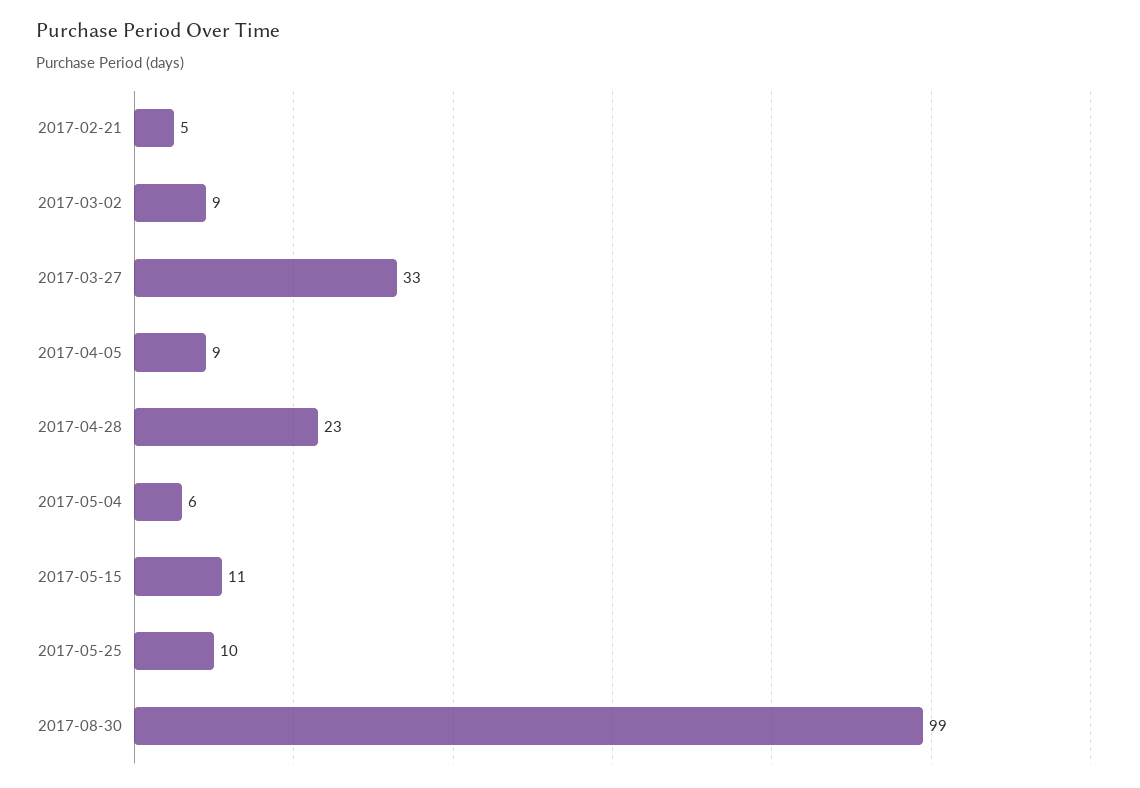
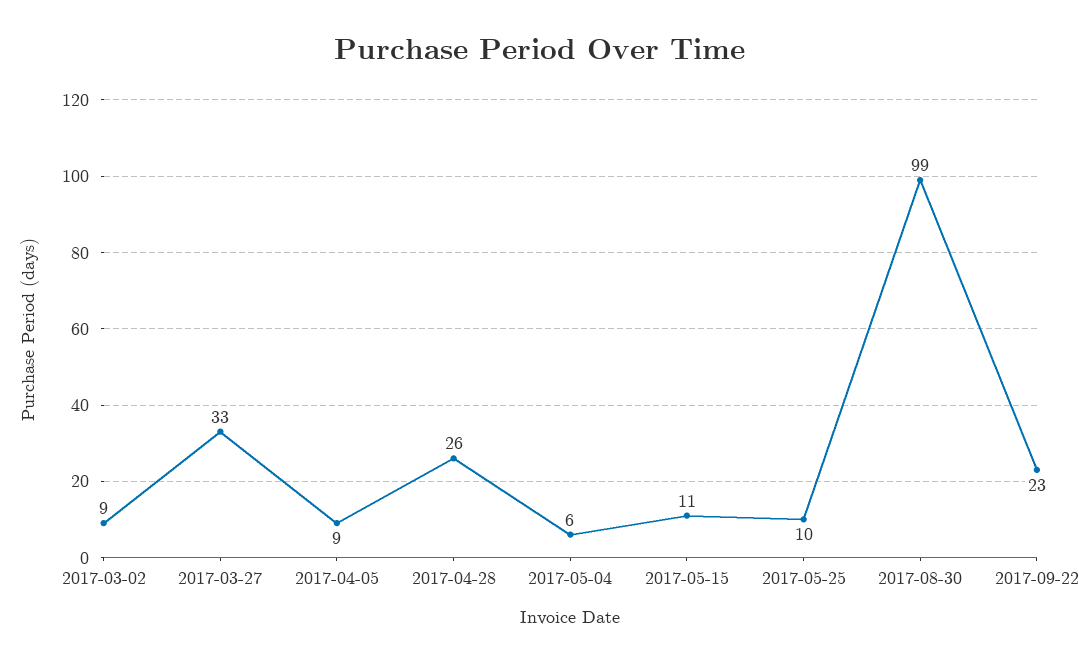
2017-02-21: 5 -> none
2017-04-28: 23 -> 26
2017-09-22: none -> 23

